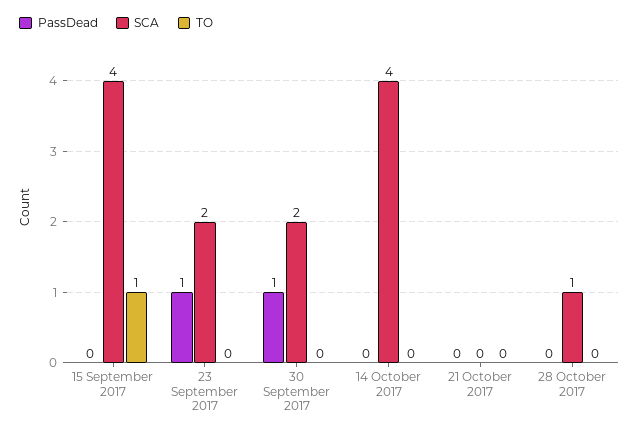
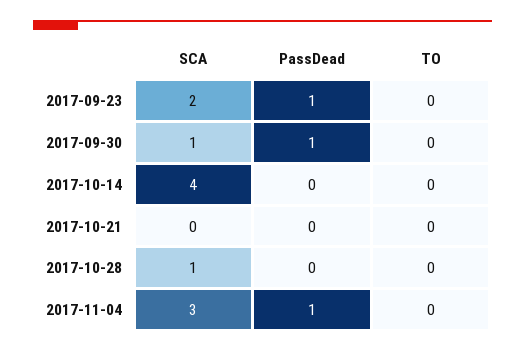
PassDead, 15 September 2017: 0 -> none
SCA, 15 September 2017: 4 -> none
TO, 15 September 2017: 1 -> none
SCA, 30 September 2017: 2 -> 1
SCA, 2017-11-04: none -> 3
PassDead, 2017-11-04: none -> 1
TO, 2017-11-04: none -> 0

